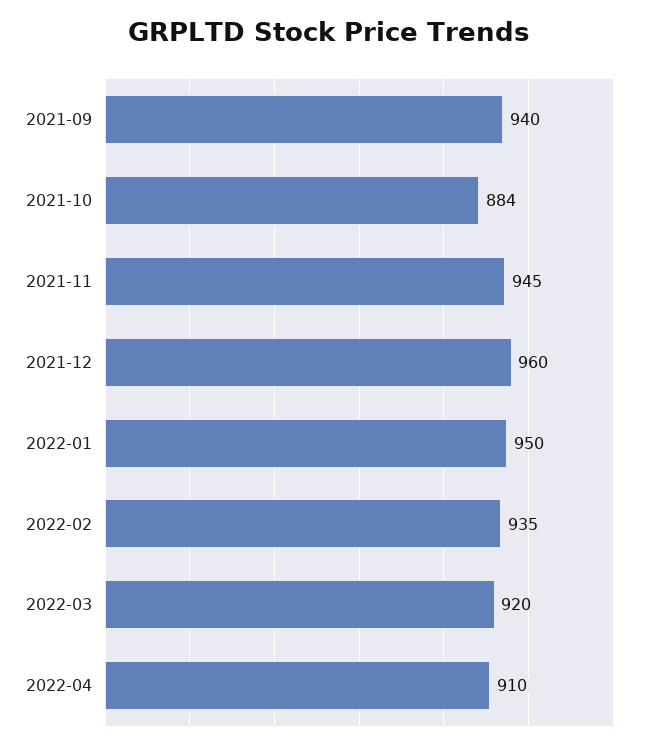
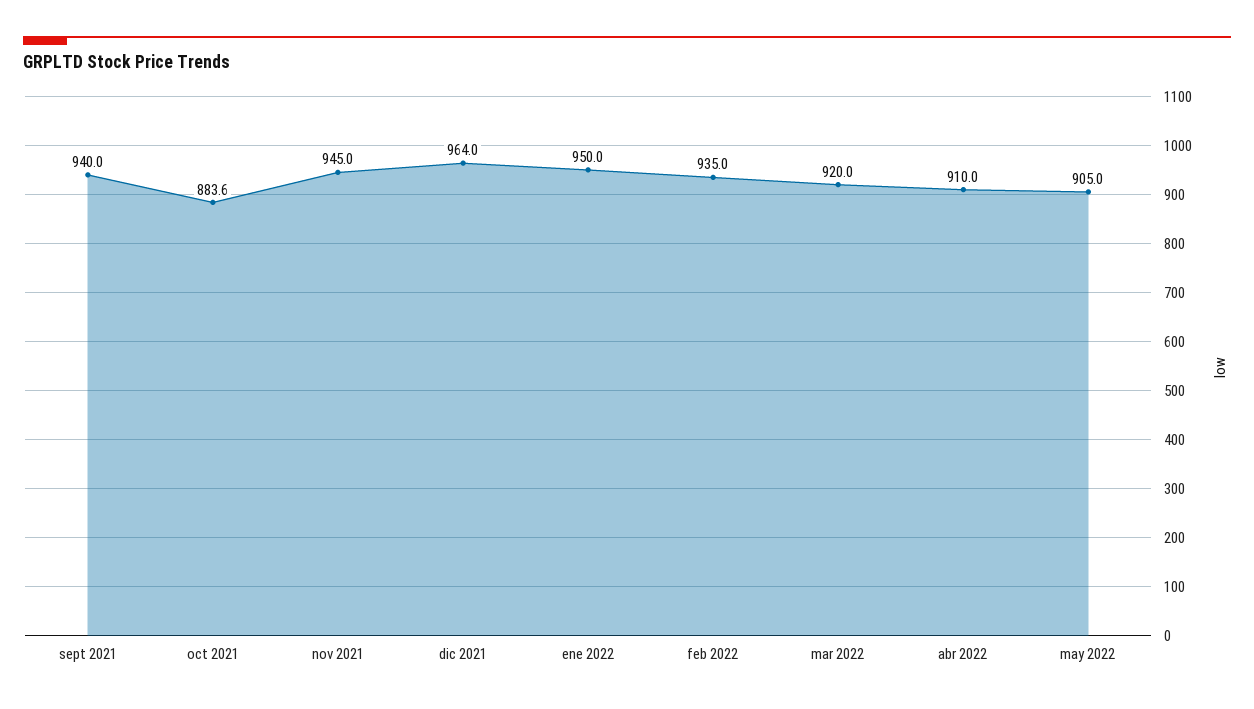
2021-12: 960 -> 964
may 2022: none -> 905

